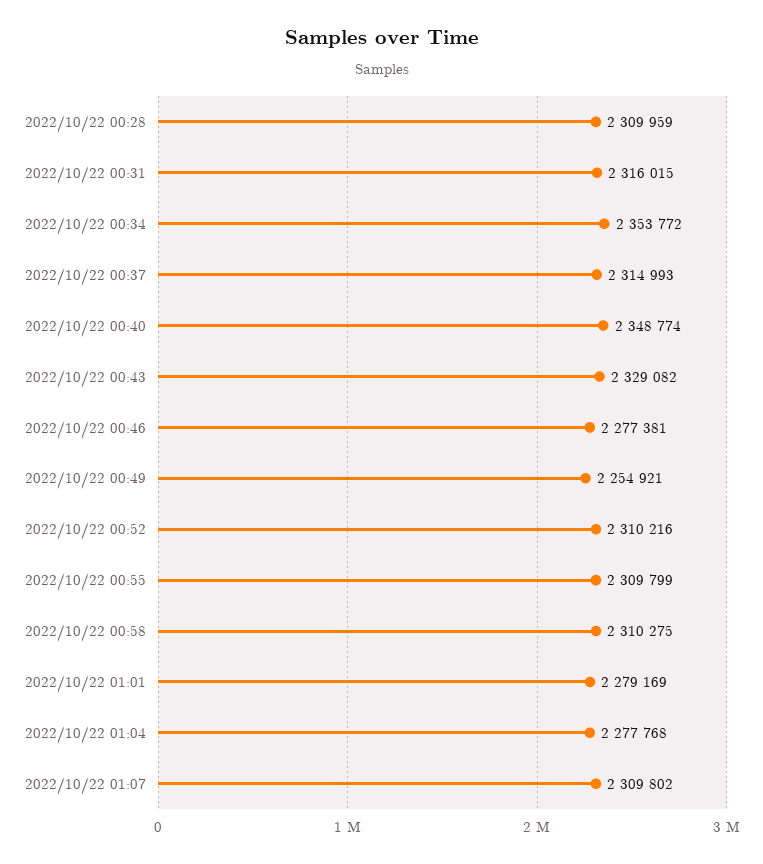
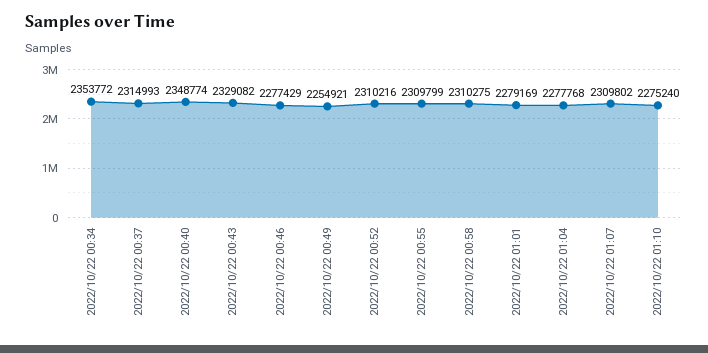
2022/10/22 00:28: 2309959 -> none
2022/10/22 00:31: 2316015 -> none
2022/10/22 00:46: 2277381 -> 2277429
2022/10/22 01:10: none -> 2275240

